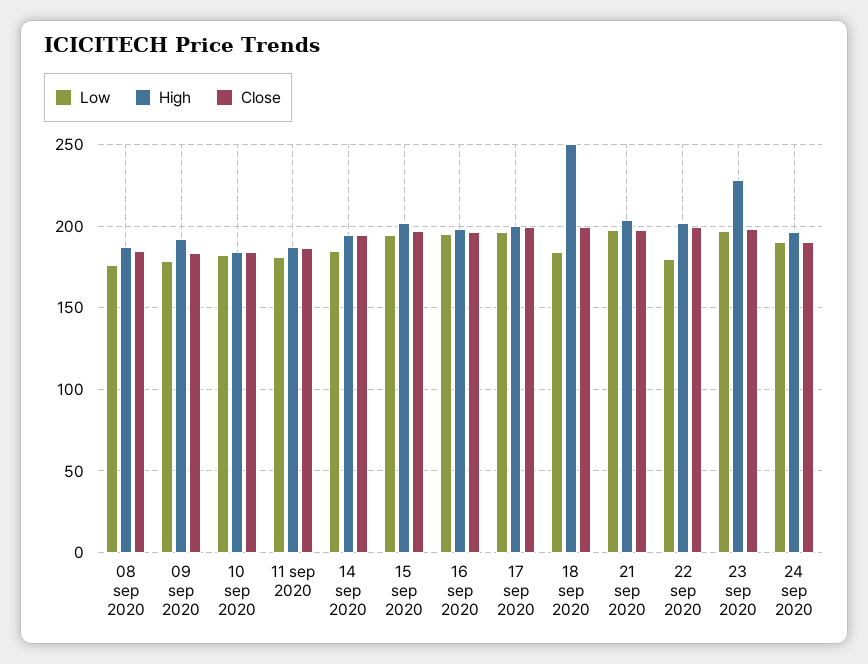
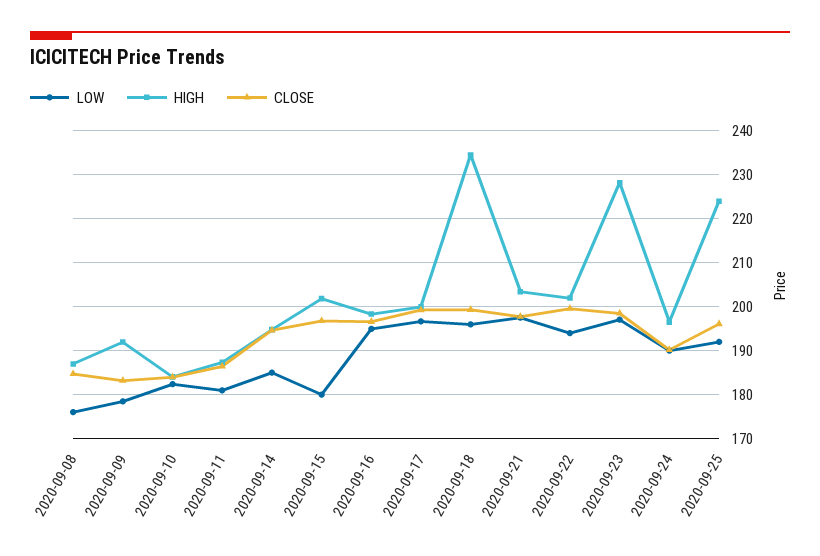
Low, 15 sep 2020: 195 -> 180
Low, 18 sep 2020: 185 -> 196
High, 18 sep 2020: 250 -> 234
Low, 22 sep 2020: 180 -> 194
Low, 2020-09-25: none -> 192
High, 2020-09-25: none -> 224
Close, 2020-09-25: none -> 196

